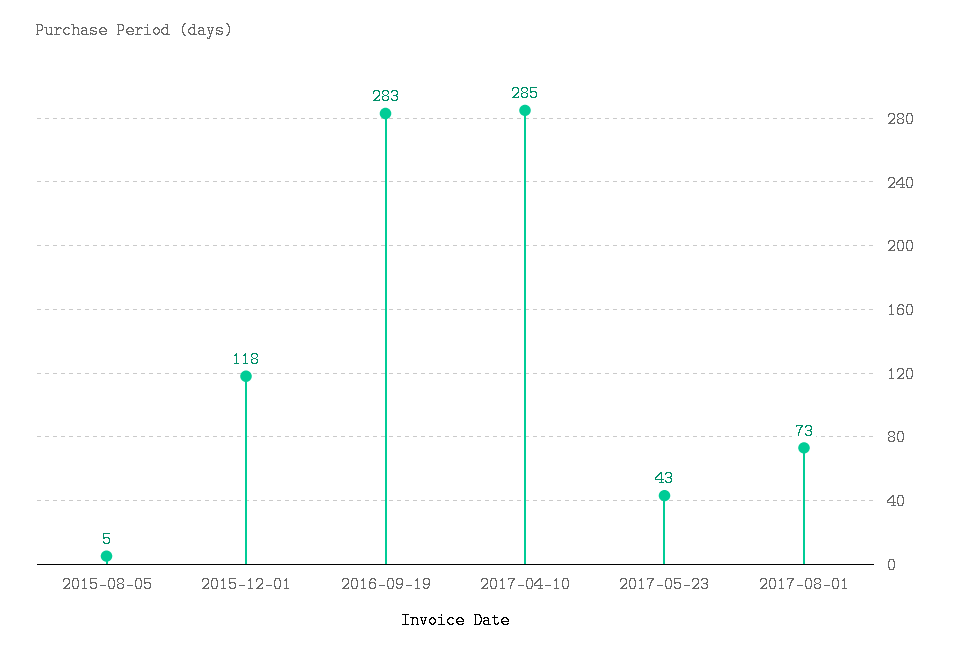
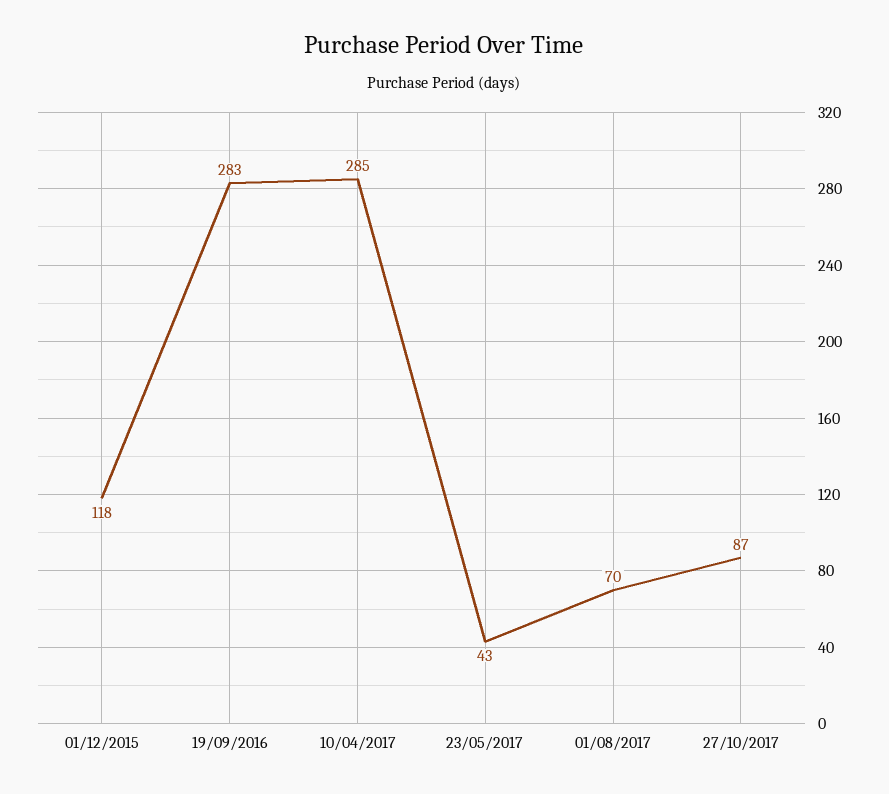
2015-08-05: 5 -> none
2017-08-01: 73 -> 70
27/10/2017: none -> 87

